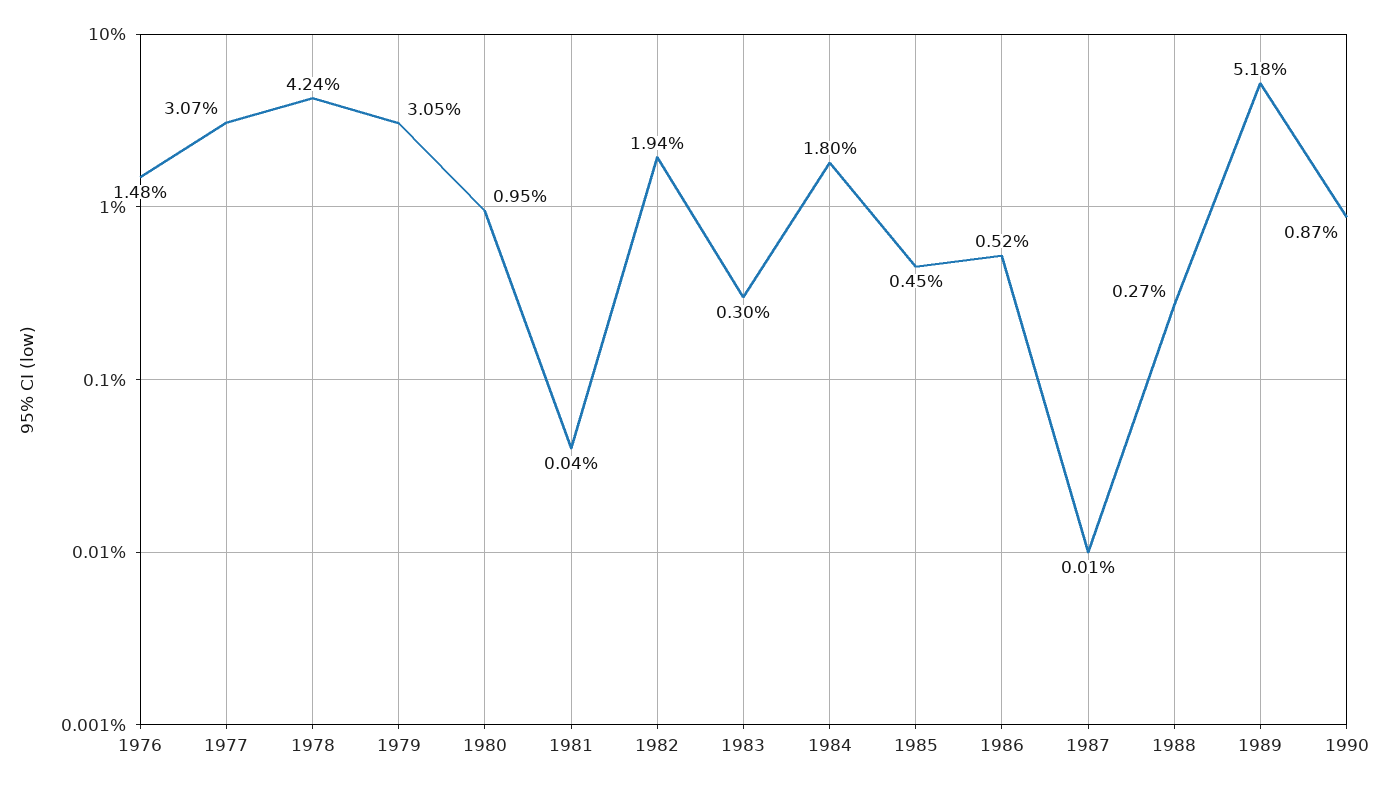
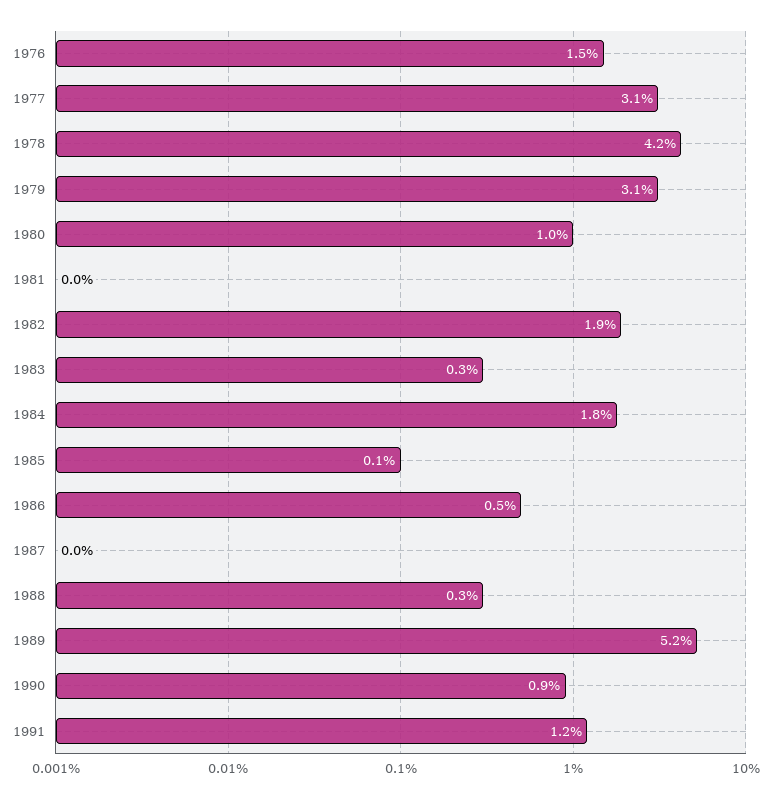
1985: 0.45 -> 0.1
1991: none -> 1.2

